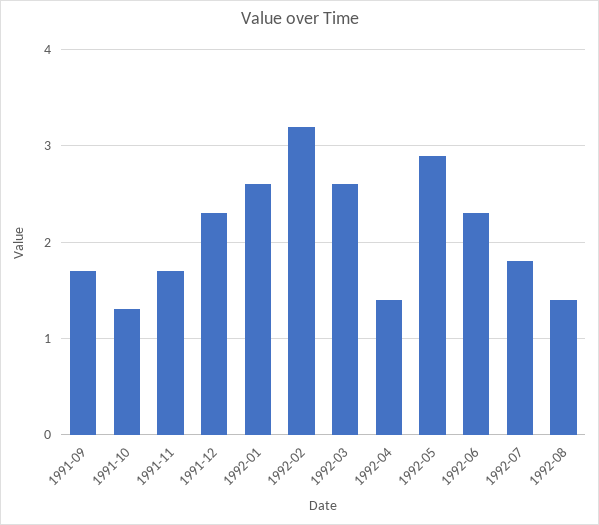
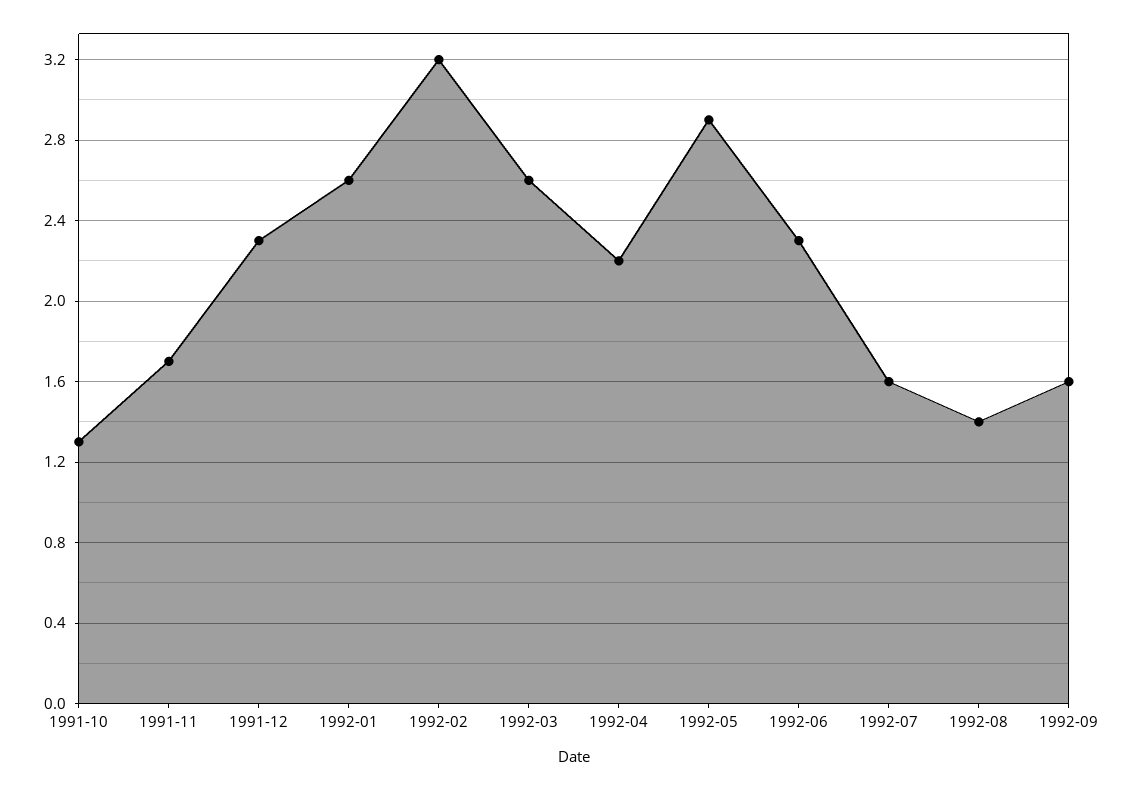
1991-09: 1.7 -> none
1992-04: 1.4 -> 2.2
1992-07: 1.8 -> 1.6
1992-09: none -> 1.6

